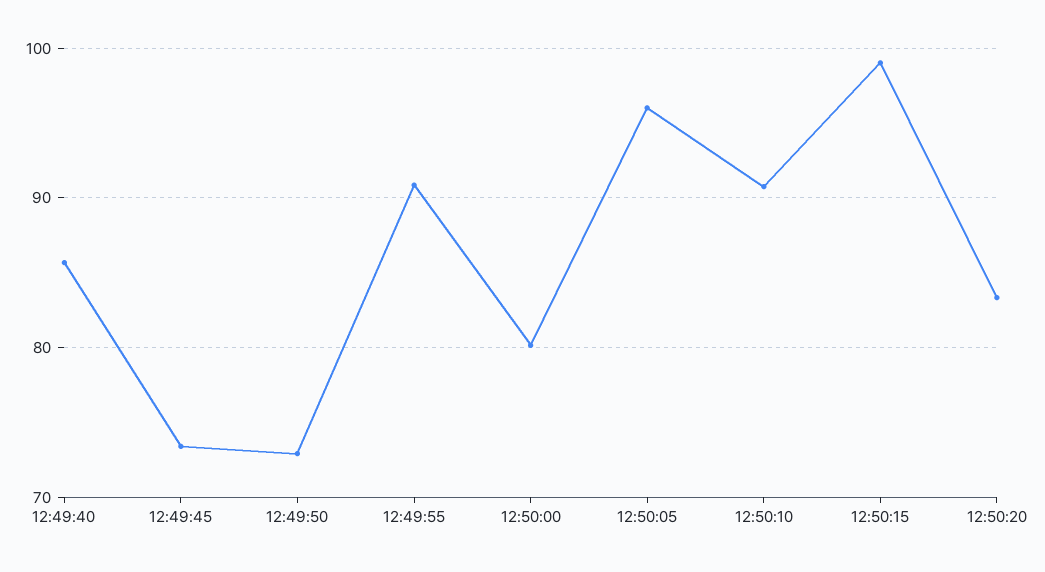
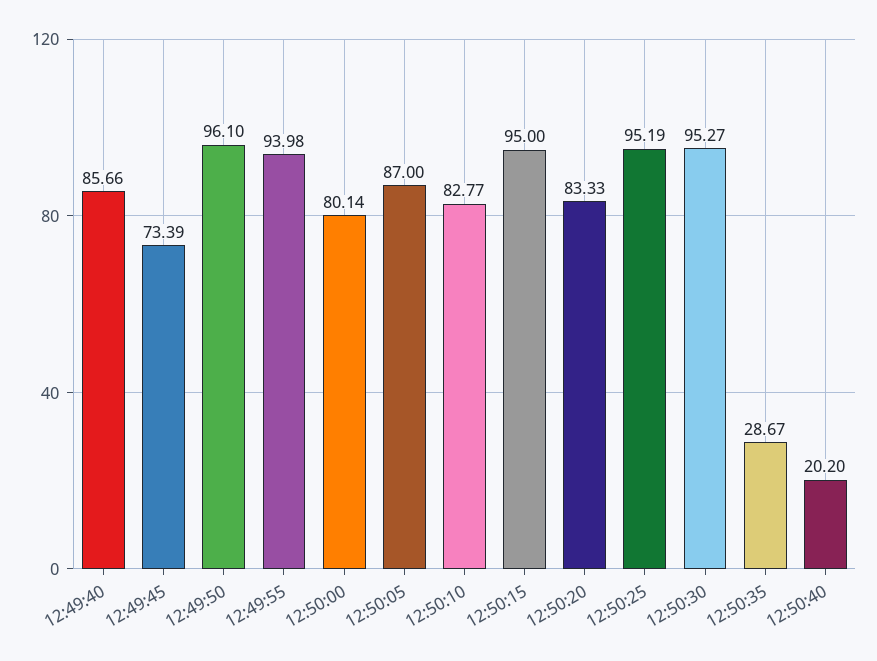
12:49:50: 73 -> 96.1
12:49:55: 91 -> 93.98
12:50:05: 96 -> 87
12:50:10: 91 -> 82.77
12:50:15: 99 -> 95
12:50:25: none -> 95.19
12:50:30: none -> 95.27
12:50:35: none -> 28.67
12:50:40: none -> 20.2

